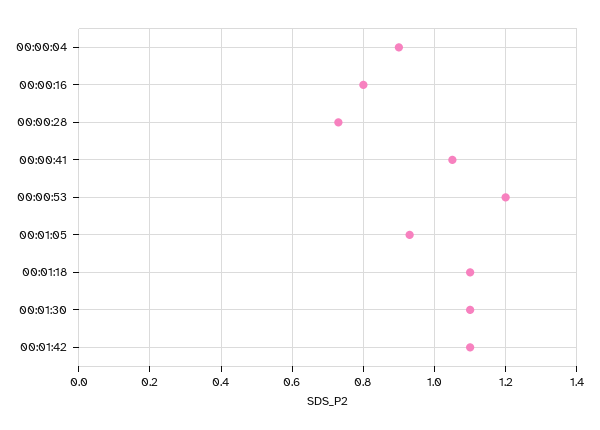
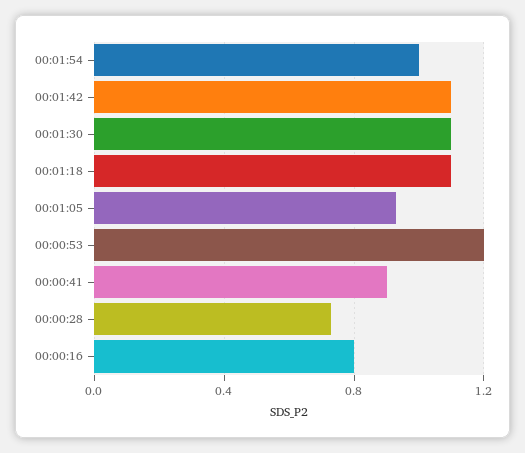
00:00:04: 0.9 -> none
00:00:41: 1.05 -> 0.9
00:01:54: none -> 1

